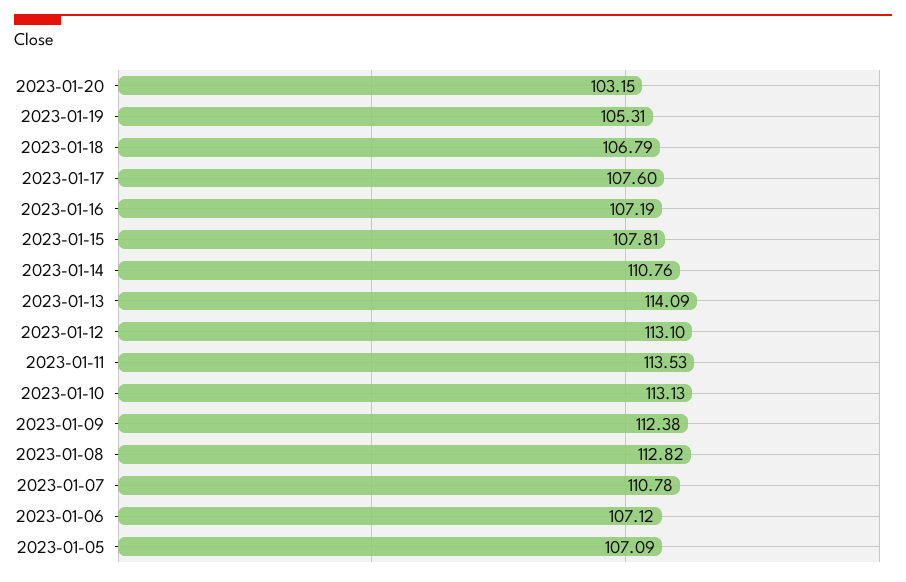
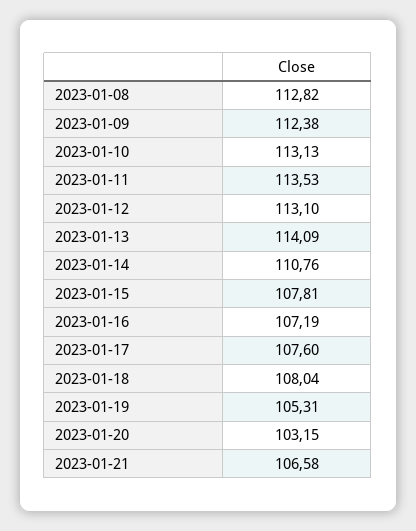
2023-01-18: 106.79 -> 108.04
2023-01-07: 110.78 -> none
2023-01-06: 107.12 -> none
2023-01-05: 107.09 -> none
2023-01-21: none -> 106.58

